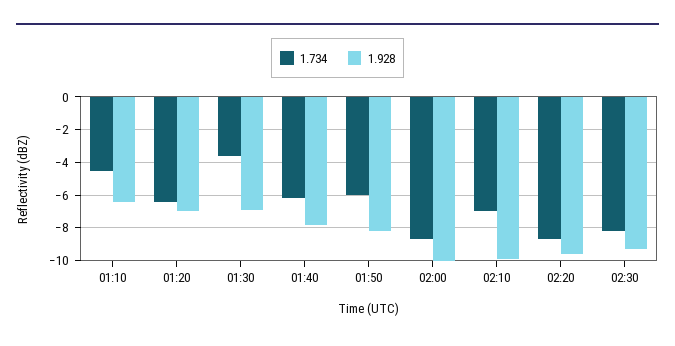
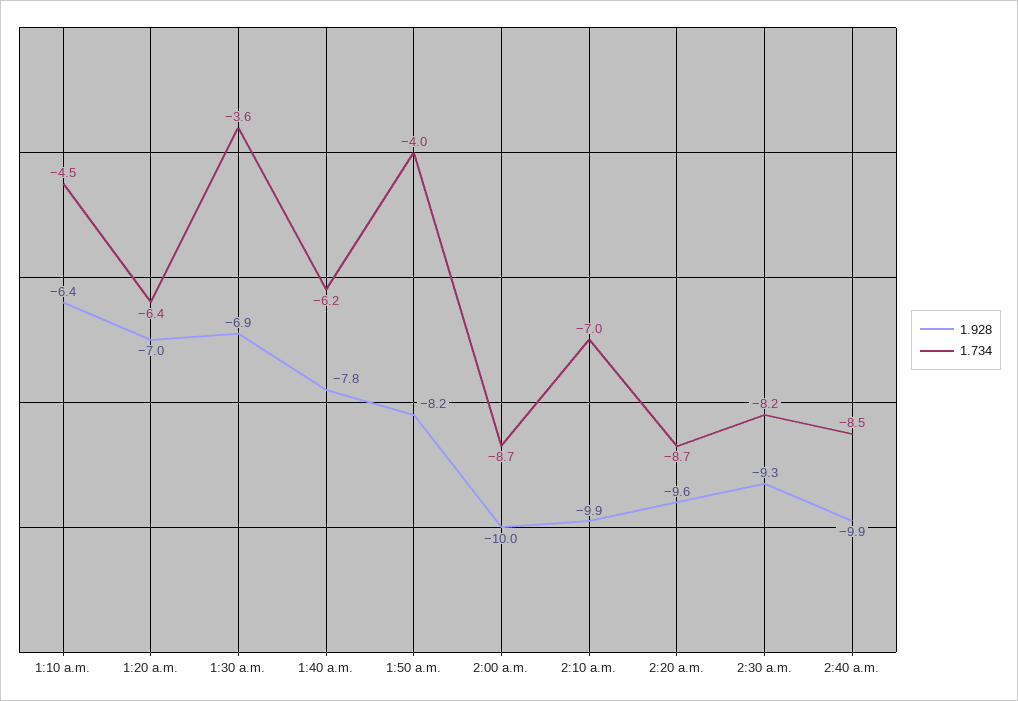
1.734, 01:50: -6 -> -4
1.928, 2:40 a.m.: none -> -9.9
1.734, 2:40 a.m.: none -> -8.5

